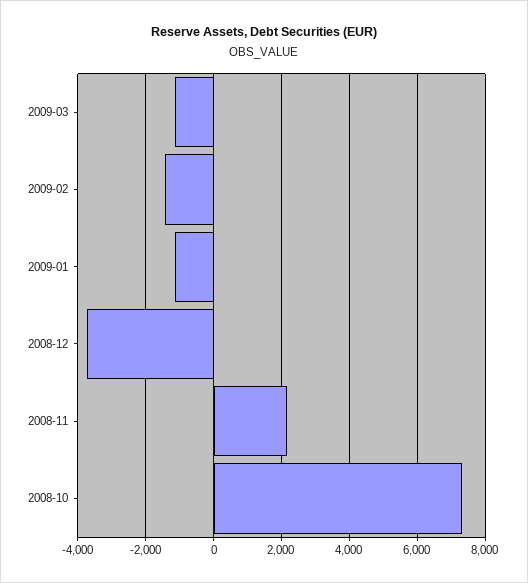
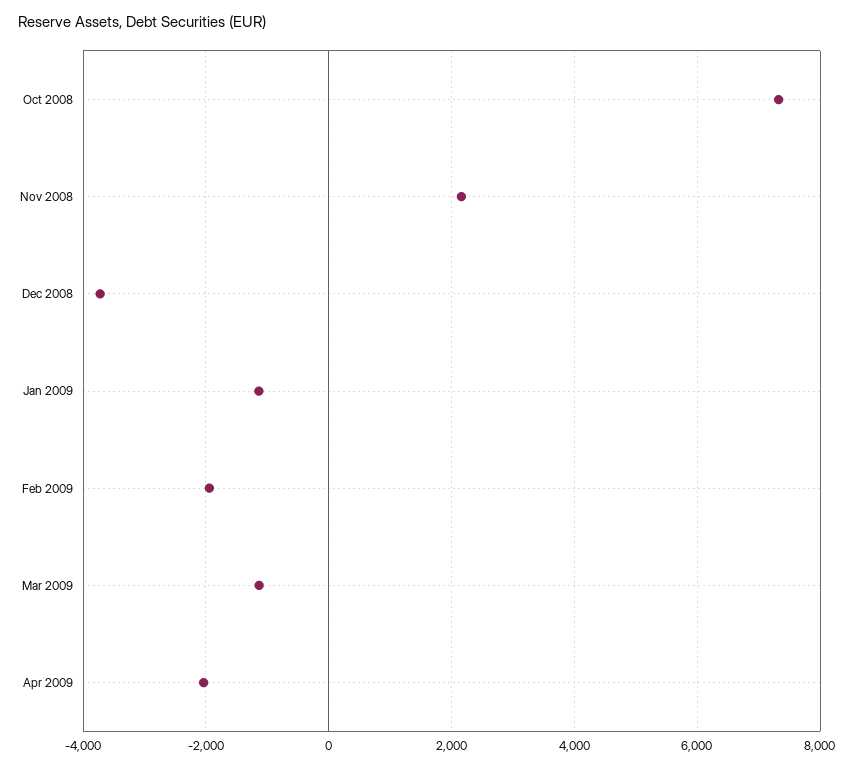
2009-02: -1400 -> -2000
Apr 2009: none -> -2000

